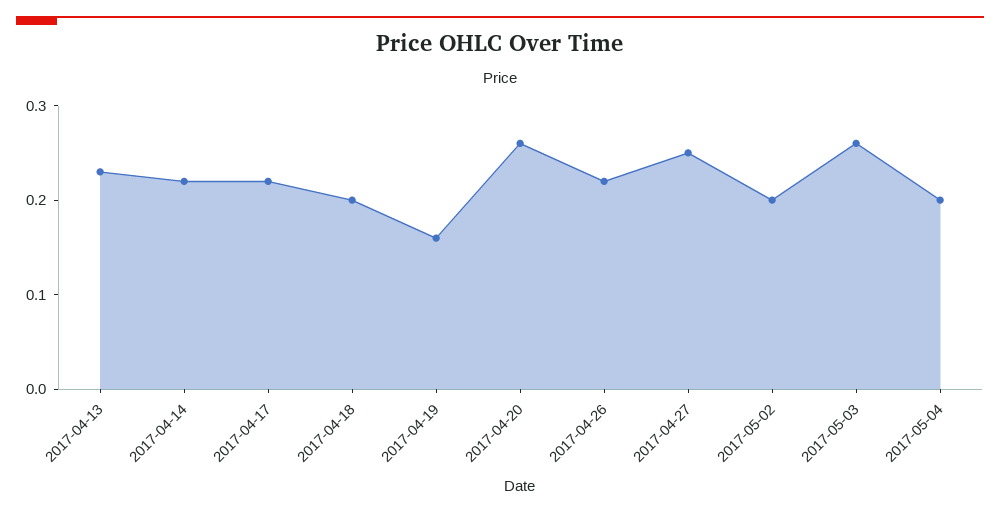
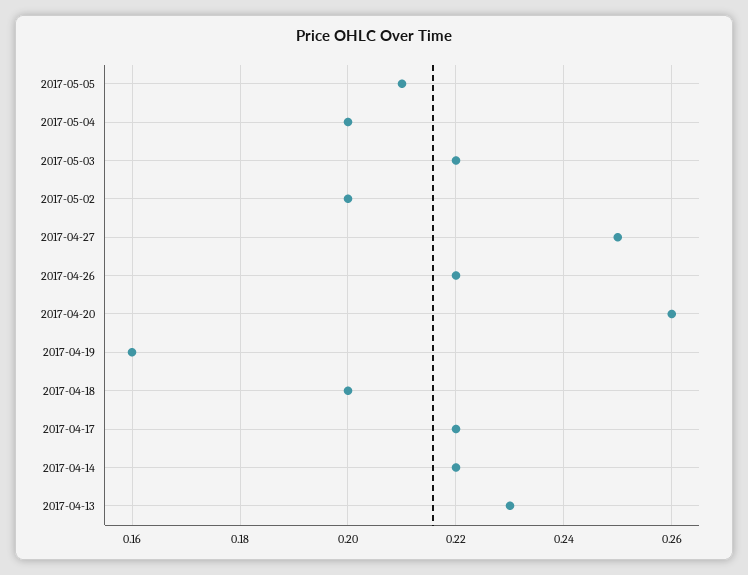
2017-05-03: 0.26 -> 0.22
2017-05-05: none -> 0.21

